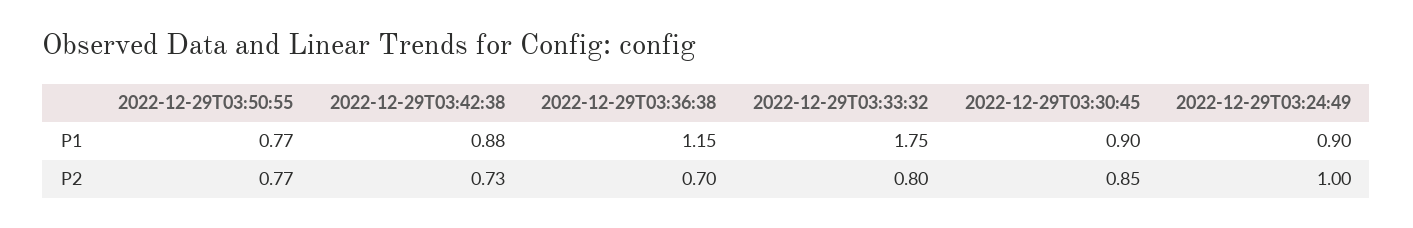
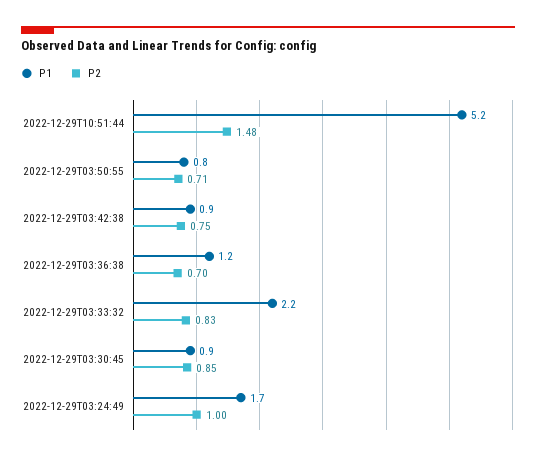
P1, 2022-12-29T03:33:32: 1.75 -> 2.2
P1, 2022-12-29T03:24:49: 0.9 -> 1.7
P2, 2022-12-29T03:50:55: 0.77 -> 0.71
P2, 2022-12-29T03:42:38: 0.73 -> 0.75
P2, 2022-12-29T03:33:32: 0.8 -> 0.83
P1, 2022-12-29T10:51:44: none -> 5.2
P2, 2022-12-29T10:51:44: none -> 1.48

